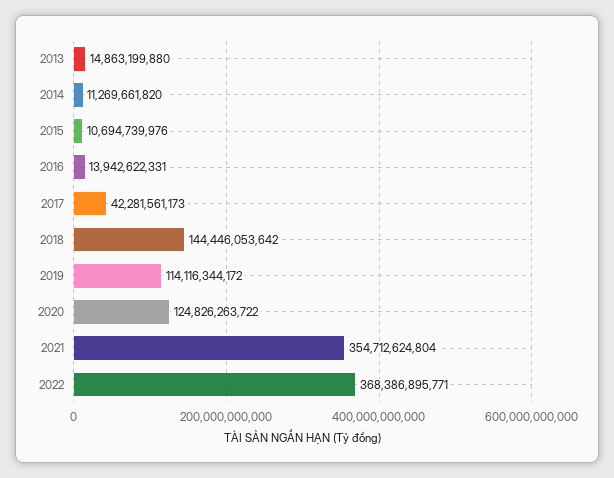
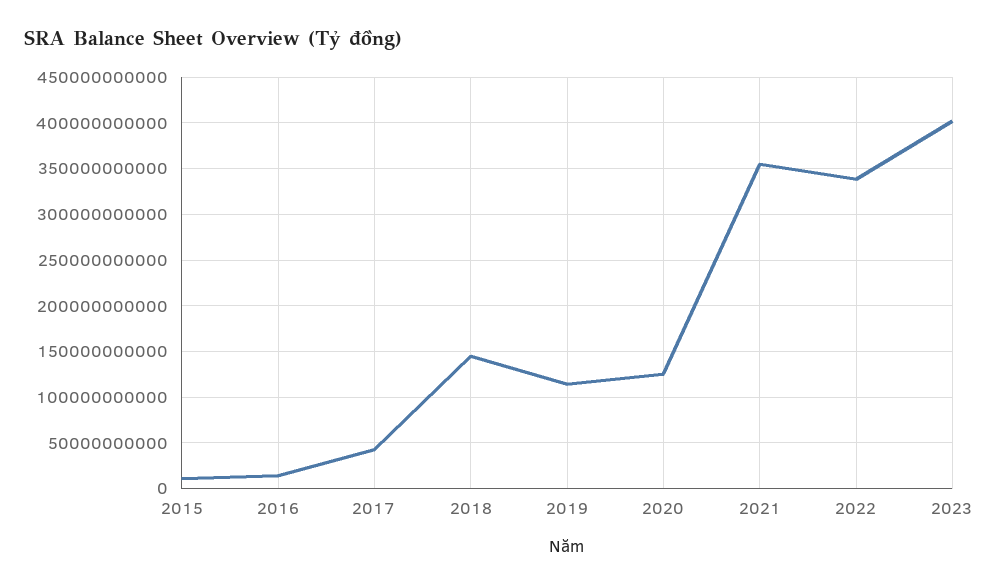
2013: 14863199880 -> none
2014: 11269661820 -> none
2022: 368386895771 -> 340000000000
2023: none -> 400000000000

